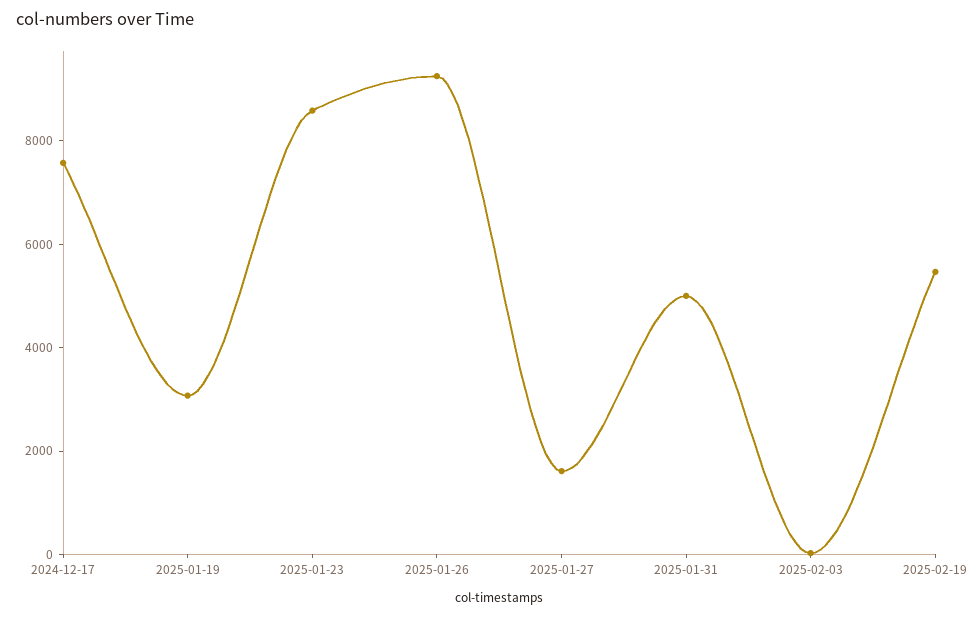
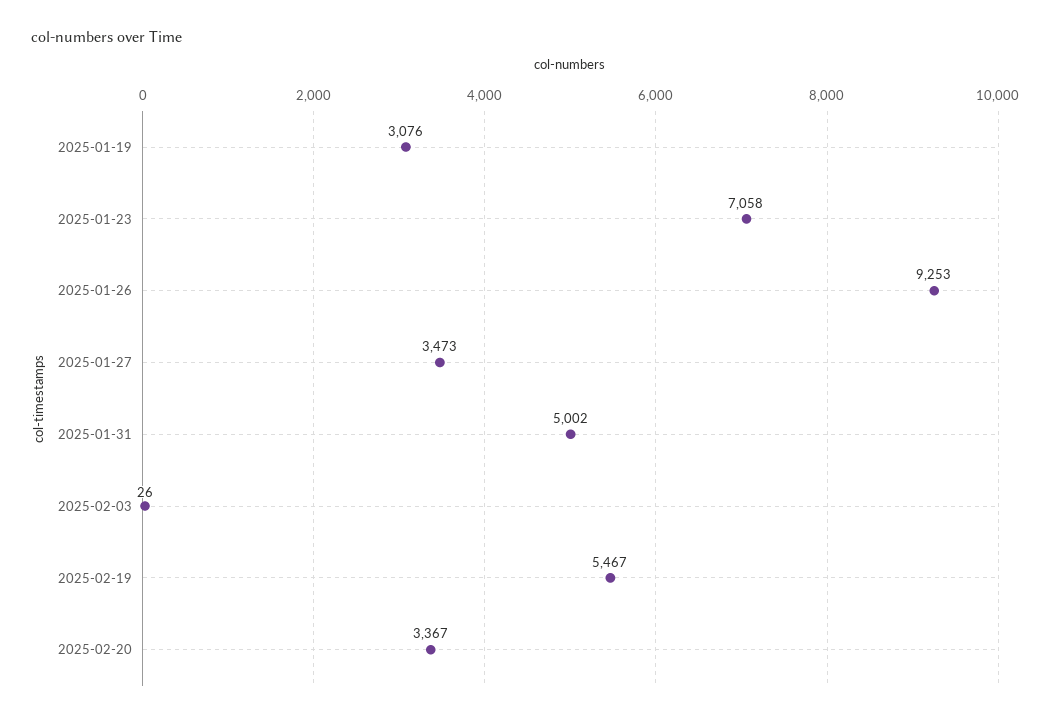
2024-12-17: 7500 -> none
2025-01-23: 8500 -> 7058
2025-01-27: 1500 -> 3473
2025-02-20: none -> 3367

